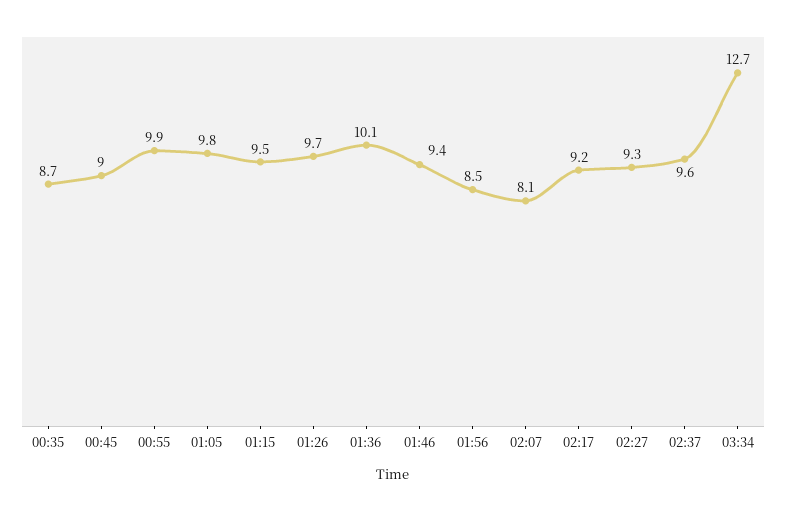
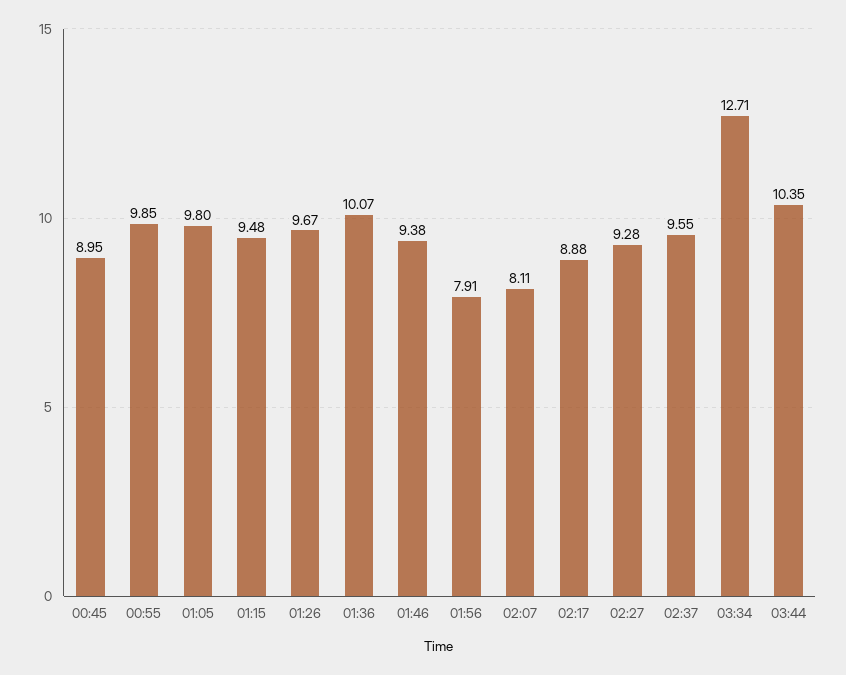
00:35: 8.7 -> none
01:56: 8.5 -> 7.91
02:17: 9.2 -> 8.88
03:44: none -> 10.35

